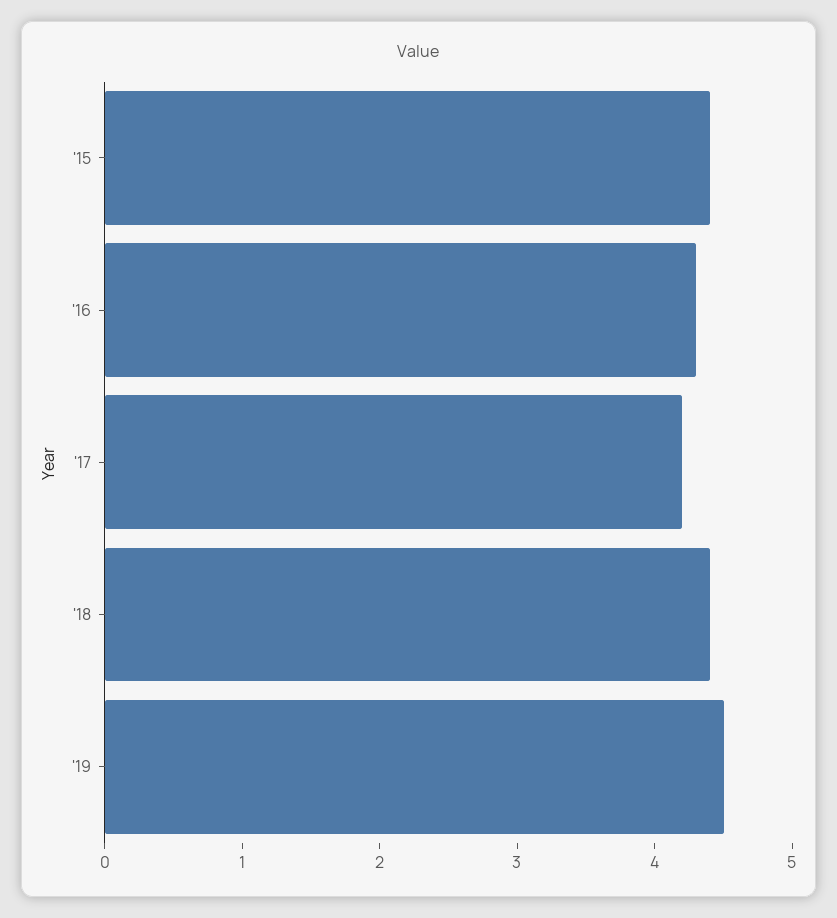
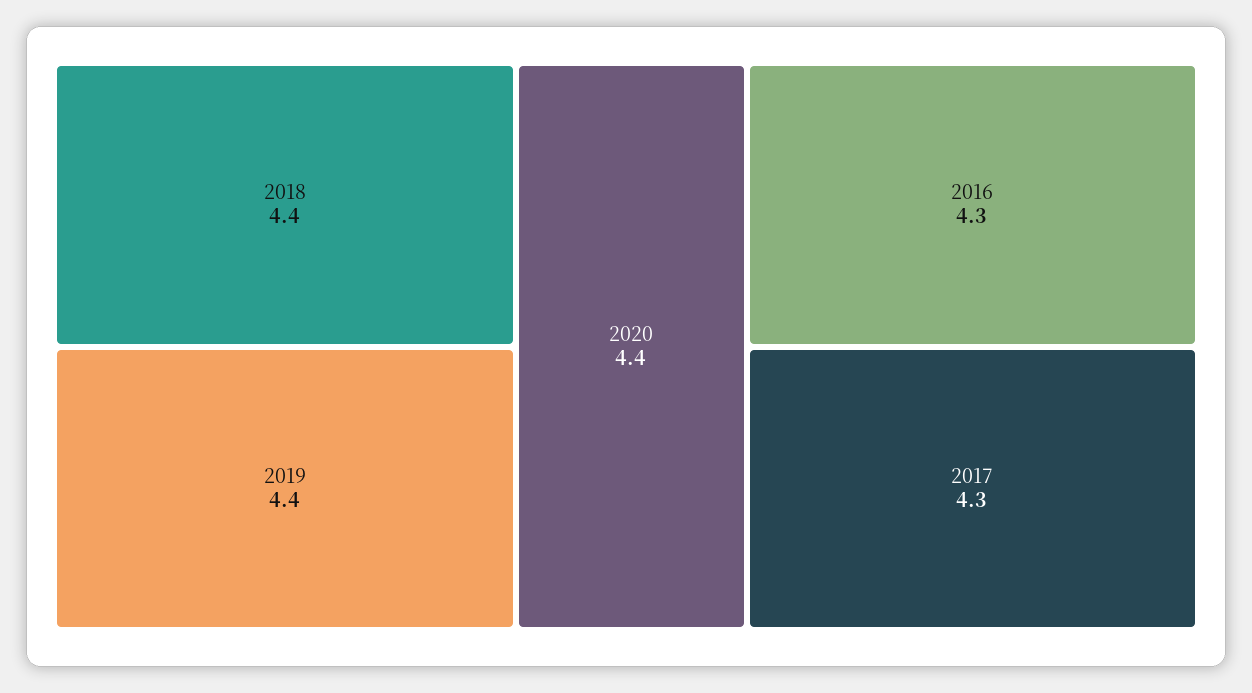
'15: 4.4 -> none
'17: 4.2 -> 4.3
'19: 4.5 -> 4.4
2020: none -> 4.4

